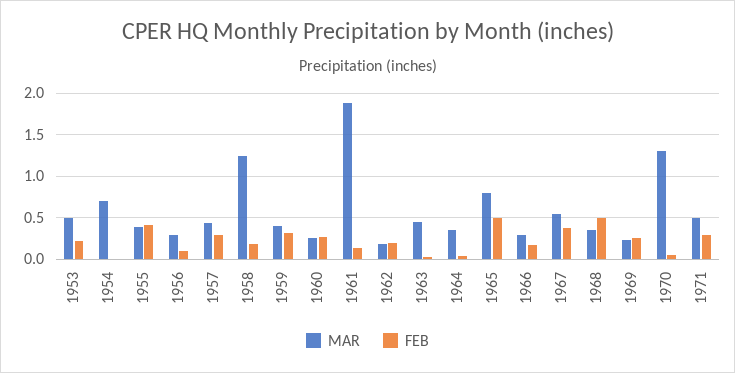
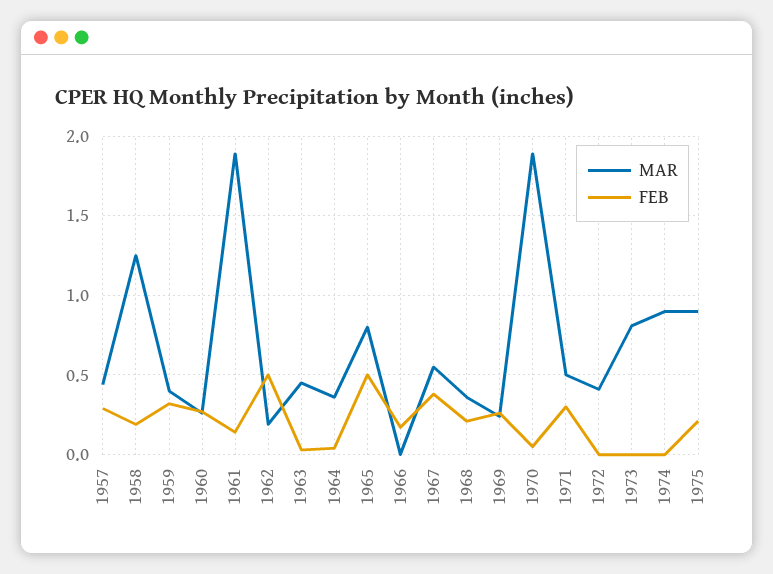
MAR, 1953: 0.5 -> none
FEB, 1953: 0.2 -> none
MAR, 1954: 0.7 -> none
FEB, 1954: 0 -> none
MAR, 1955: 0.4 -> none
FEB, 1955: 0.4 -> none
MAR, 1956: 0.3 -> none
FEB, 1956: 0.1 -> none
FEB, 1962: 0.2 -> 0.5
MAR, 1966: 0.3 -> 0
FEB, 1968: 0.5 -> 0.2
MAR, 1970: 1.3 -> 1.9
MAR, 1972: none -> 0.4
FEB, 1972: none -> 0
MAR, 1973: none -> 0.8
FEB, 1973: none -> 0
MAR, 1974: none -> 0.9
FEB, 1974: none -> 0
MAR, 1975: none -> 0.9
FEB, 1975: none -> 0.2

